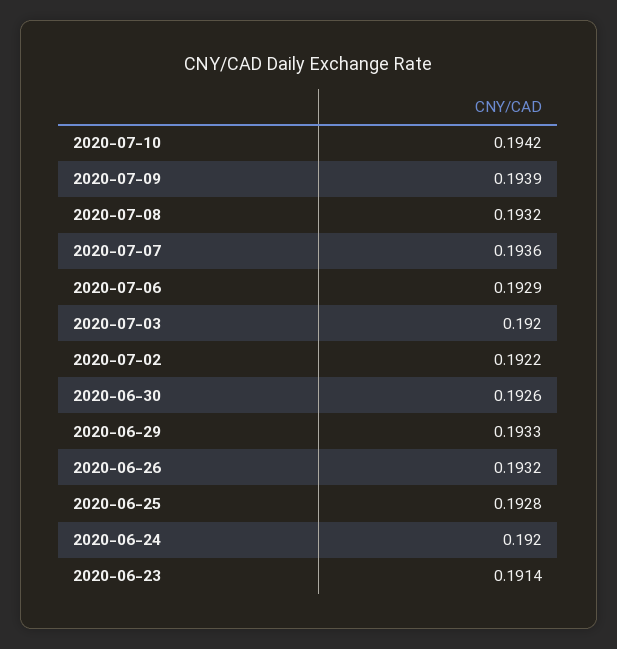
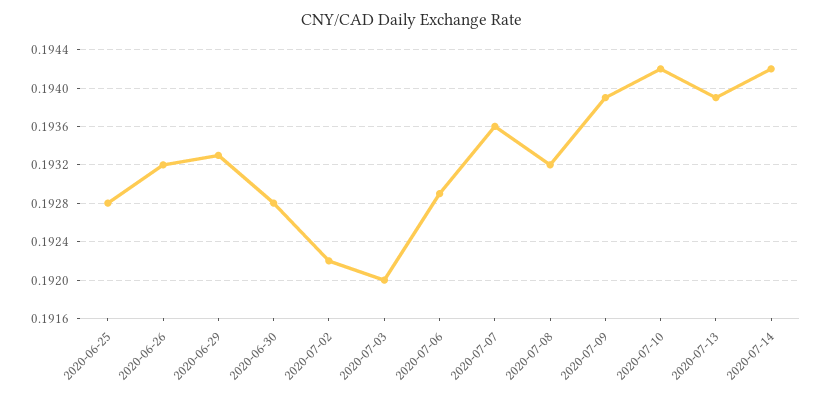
2020-06-30: 0.1926 -> 0.1928
2020-06-24: 0.192 -> none
2020-06-23: 0.1914 -> none
2020-07-13: none -> 0.1939
2020-07-14: none -> 0.1942

